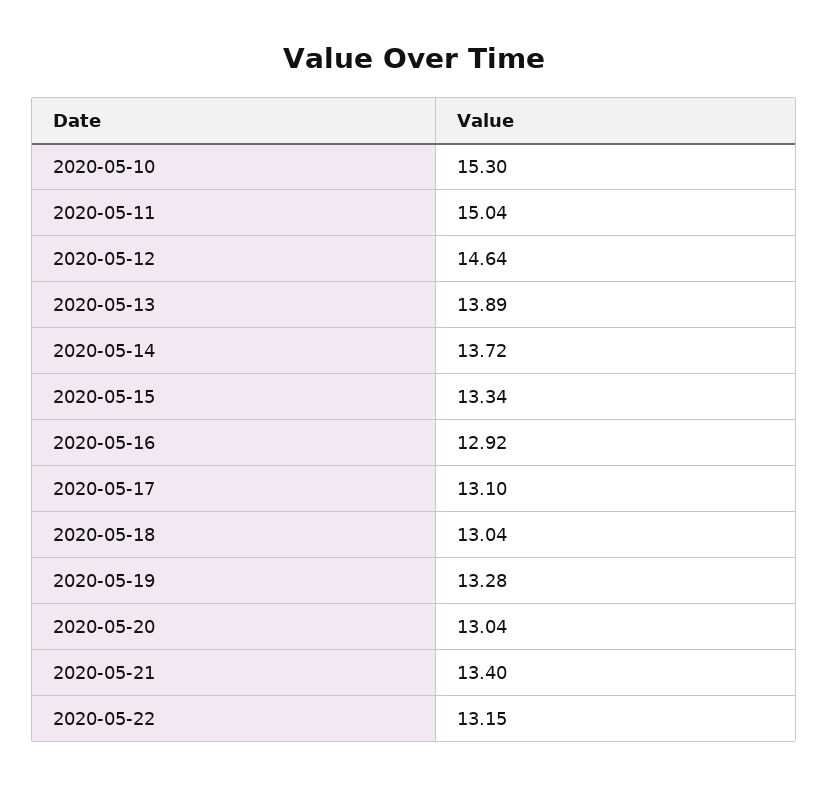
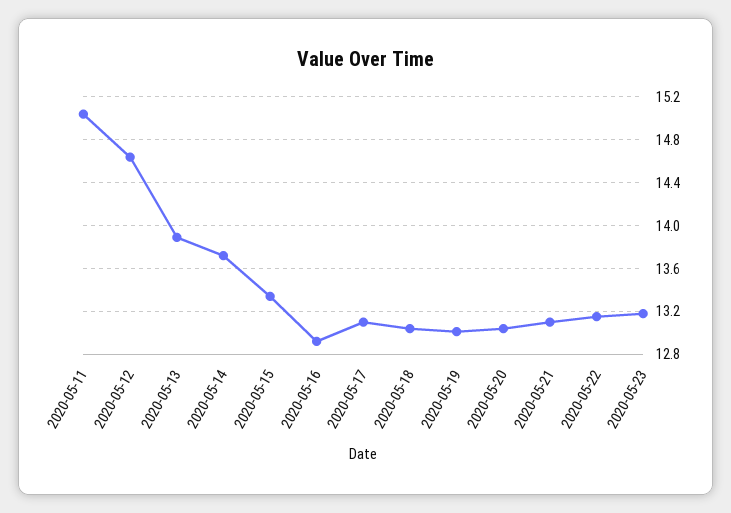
2020-05-10: 15.3 -> none
2020-05-19: 13.28 -> 13
2020-05-21: 13.4 -> 13.1
2020-05-23: none -> 13.2

